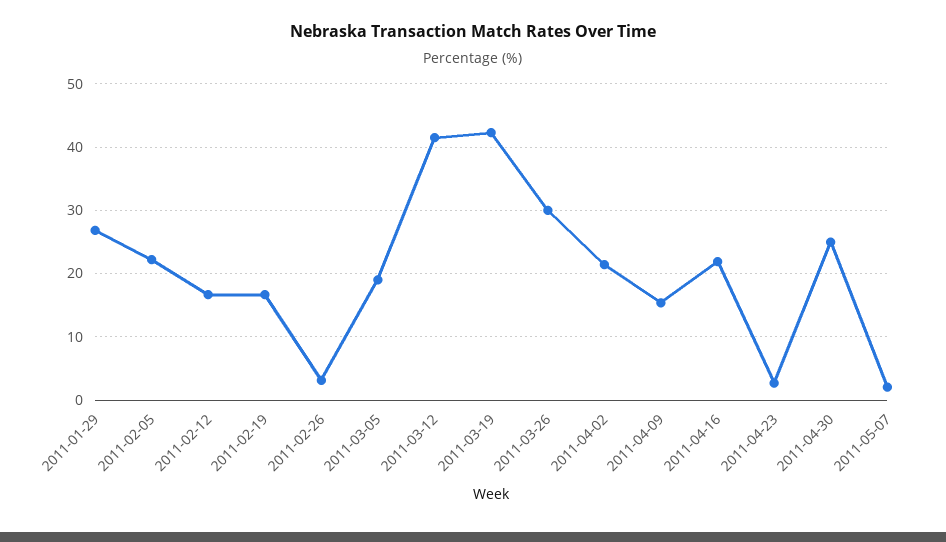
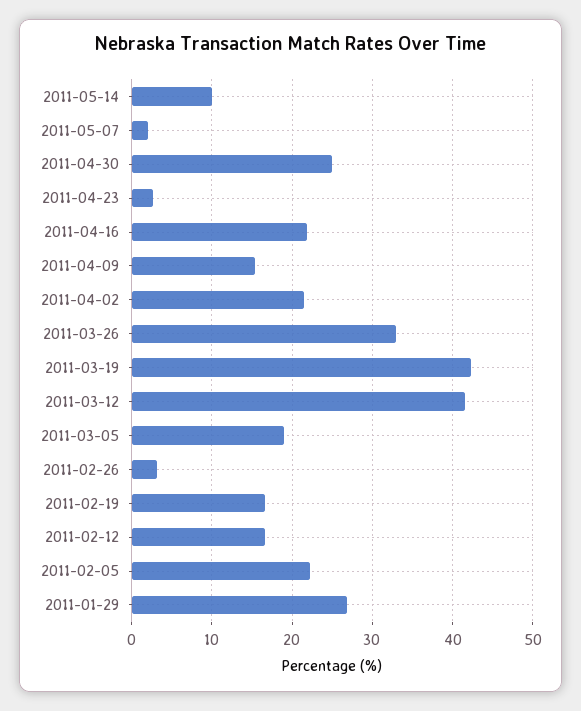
2011-03-26: 30 -> 33
2011-05-14: none -> 10

